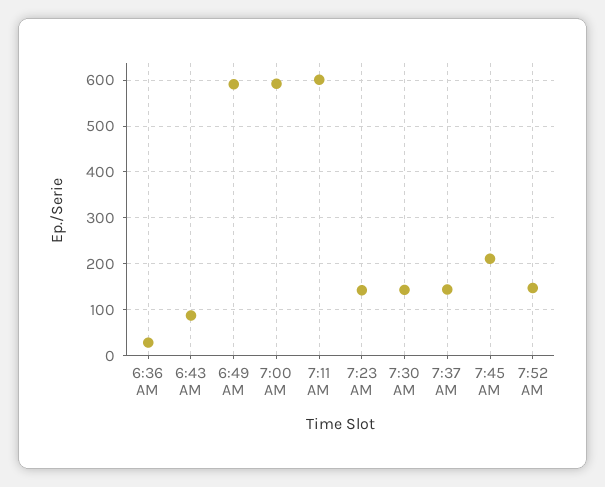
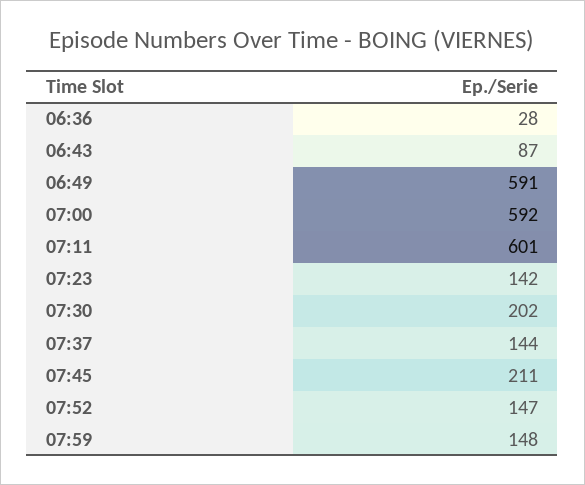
7:30 AM: 140 -> 202
07:59: none -> 148

